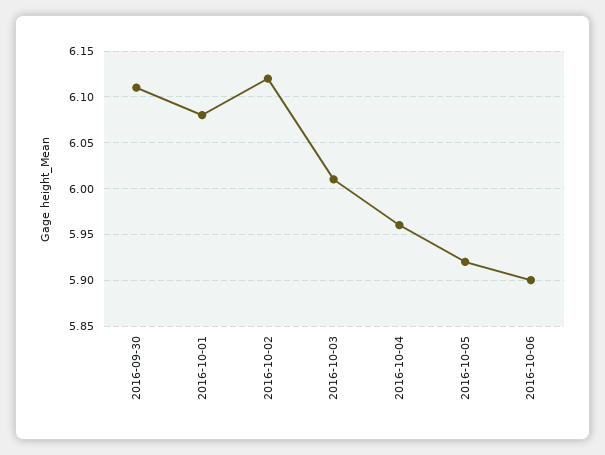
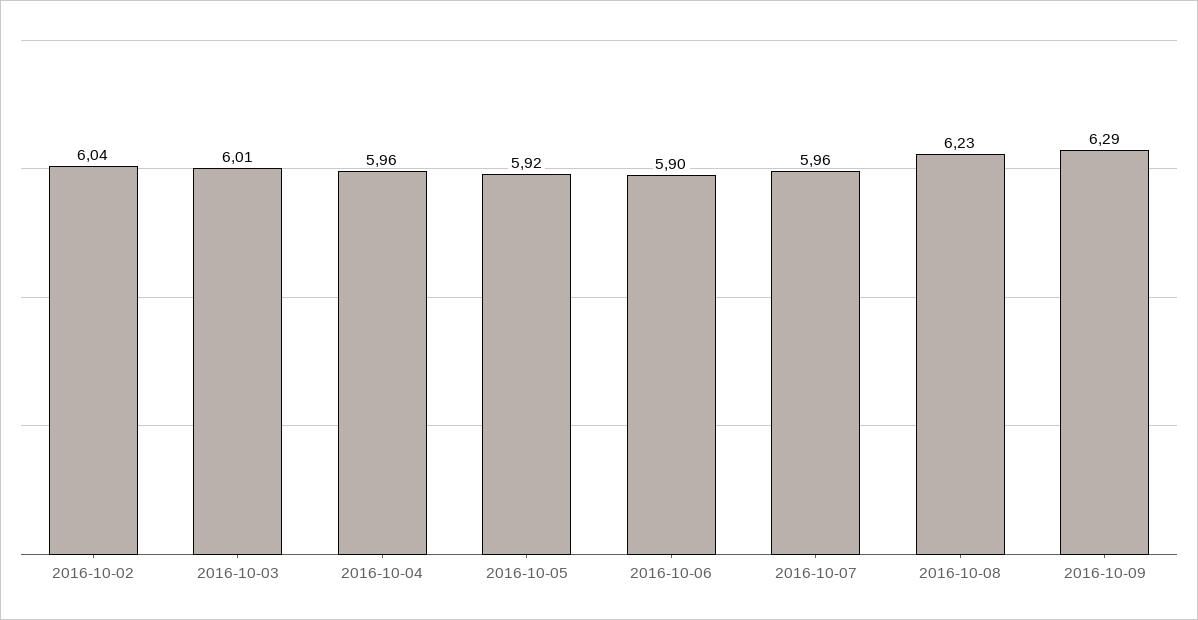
2016-09-30: 6.11 -> none
2016-10-01: 6.08 -> none
2016-10-02: 6.12 -> 6.04
2016-10-07: none -> 5.96
2016-10-08: none -> 6.23
2016-10-09: none -> 6.29

